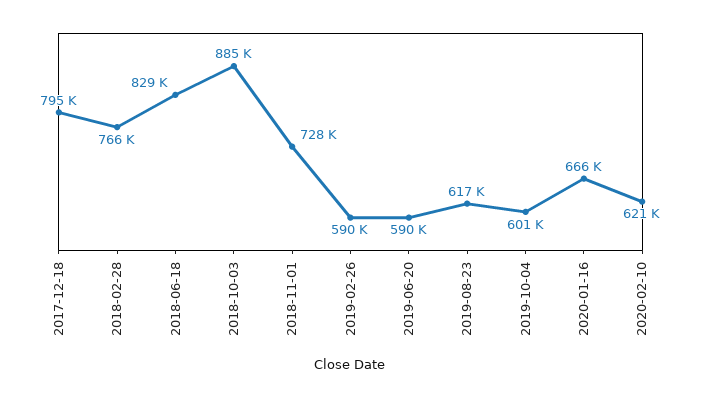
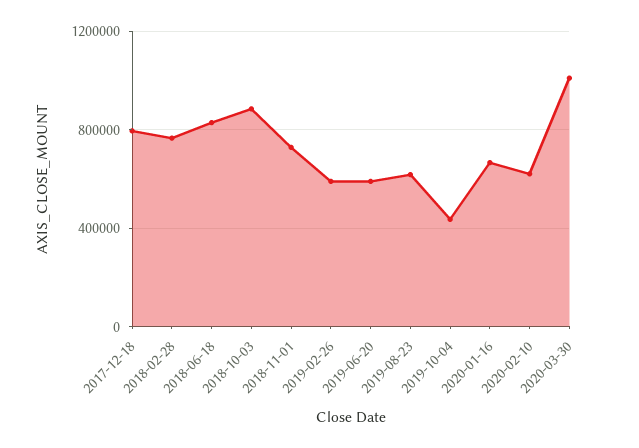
2019-10-04: 601000 -> 450000
2020-03-30: none -> 1000000

